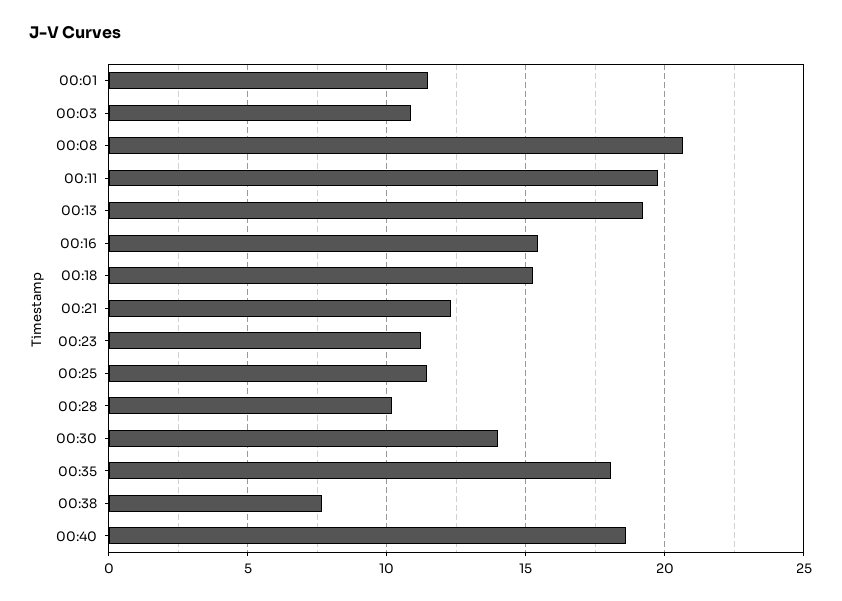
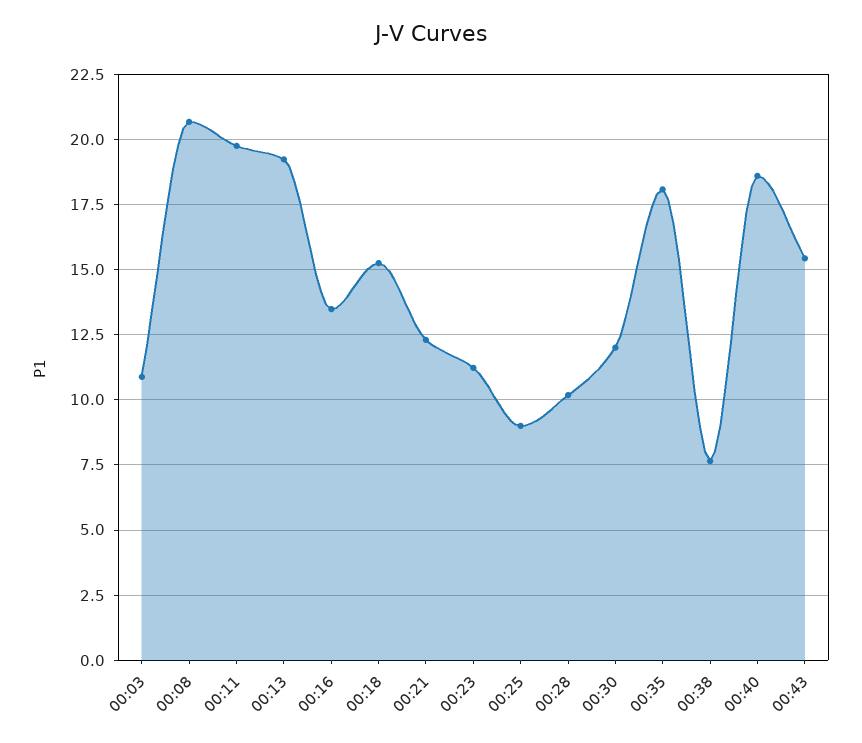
00:01: 11.5 -> none
00:16: 15.5 -> 13.5
00:25: 11.5 -> 9
00:30: 14 -> 12
00:43: none -> 15.5

